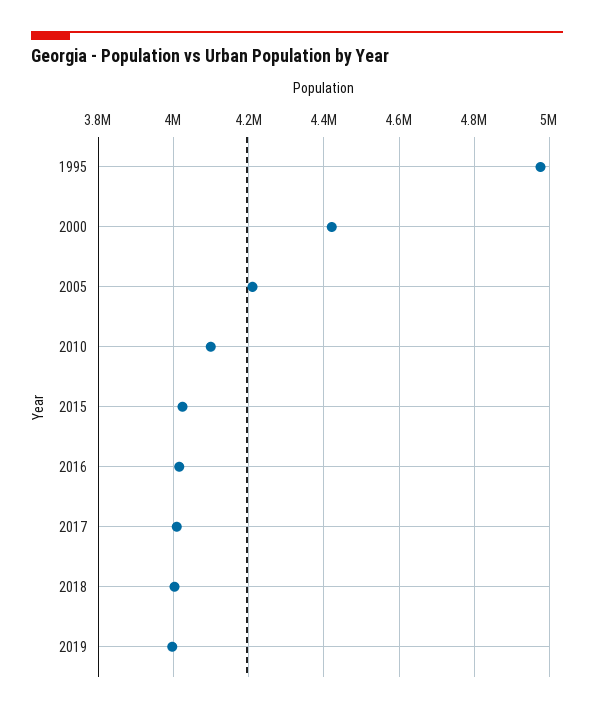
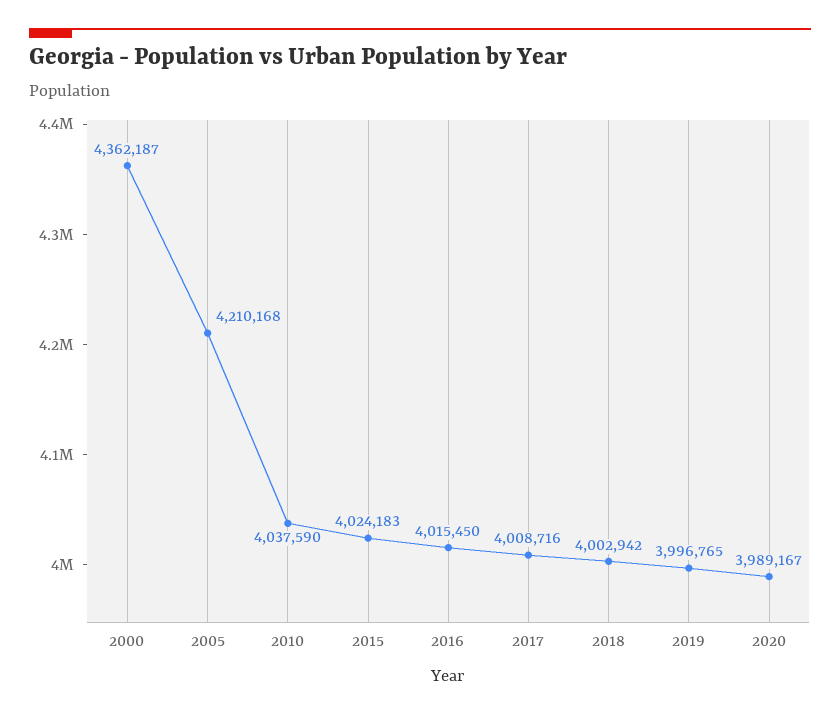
1995: 4980000 -> none
2000: 4420000 -> 4362187
2010: 4100000 -> 4037590
2020: none -> 3989167

